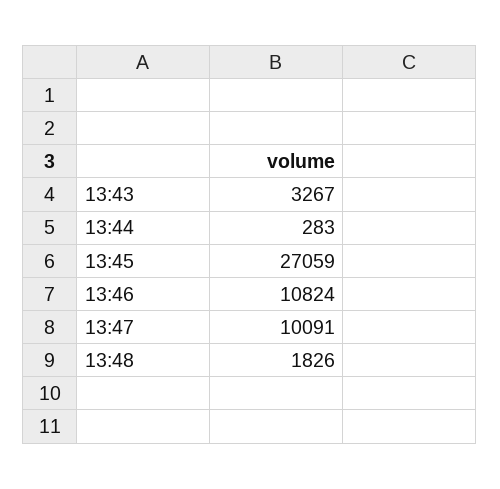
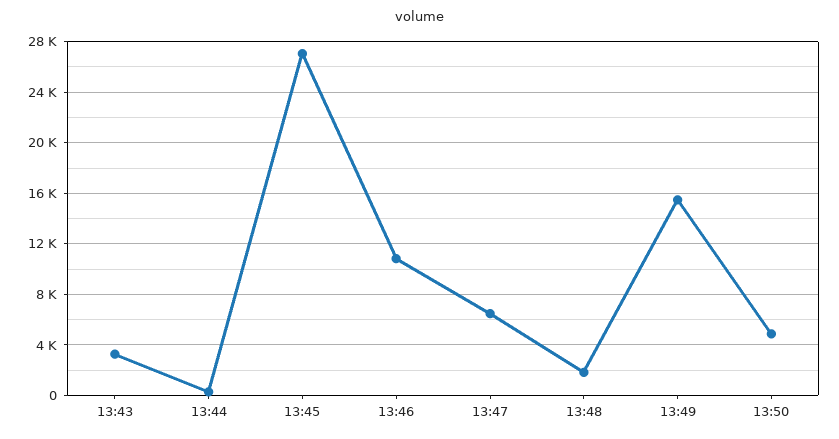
13:47: 10091 -> 6500
13:49: none -> 15500
13:50: none -> 5000

